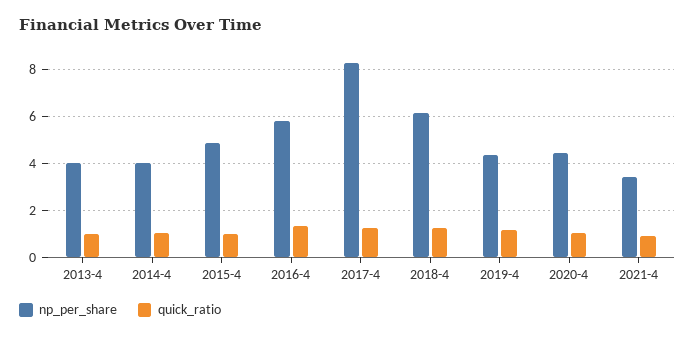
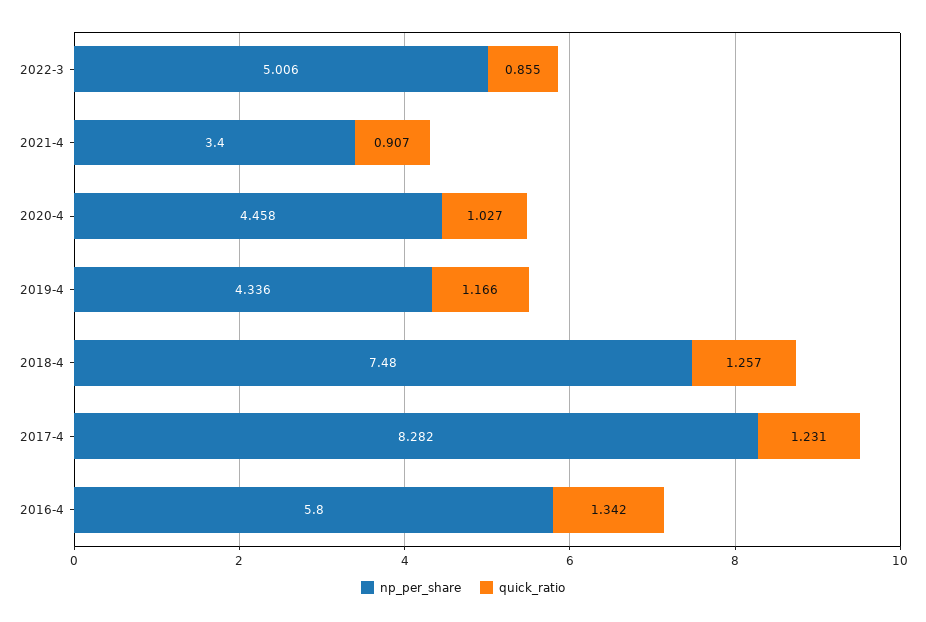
np_per_share, 2013-4: 4 -> none
quick_ratio, 2013-4: 1 -> none
np_per_share, 2014-4: 4 -> none
quick_ratio, 2014-4: 1 -> none
np_per_share, 2015-4: 5 -> none
quick_ratio, 2015-4: 1 -> none
np_per_share, 2018-4: 6 -> 7.48
np_per_share, 2022-3: none -> 5.006
quick_ratio, 2022-3: none -> 0.855

